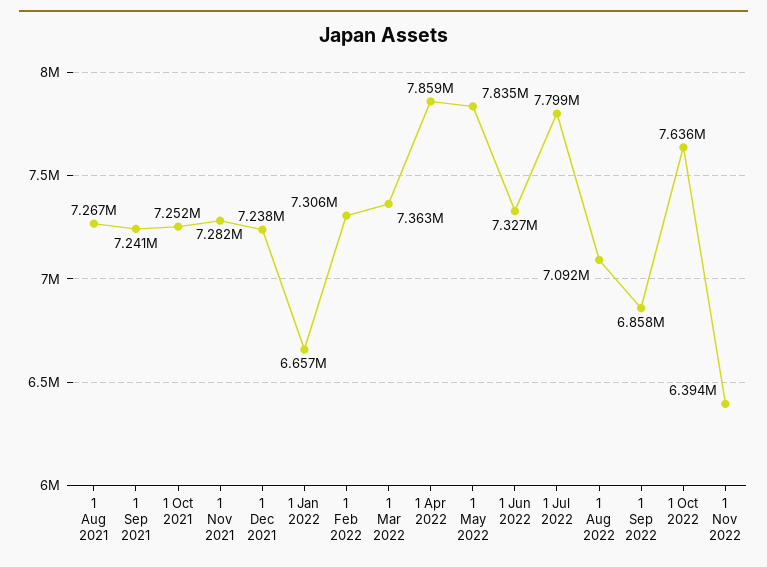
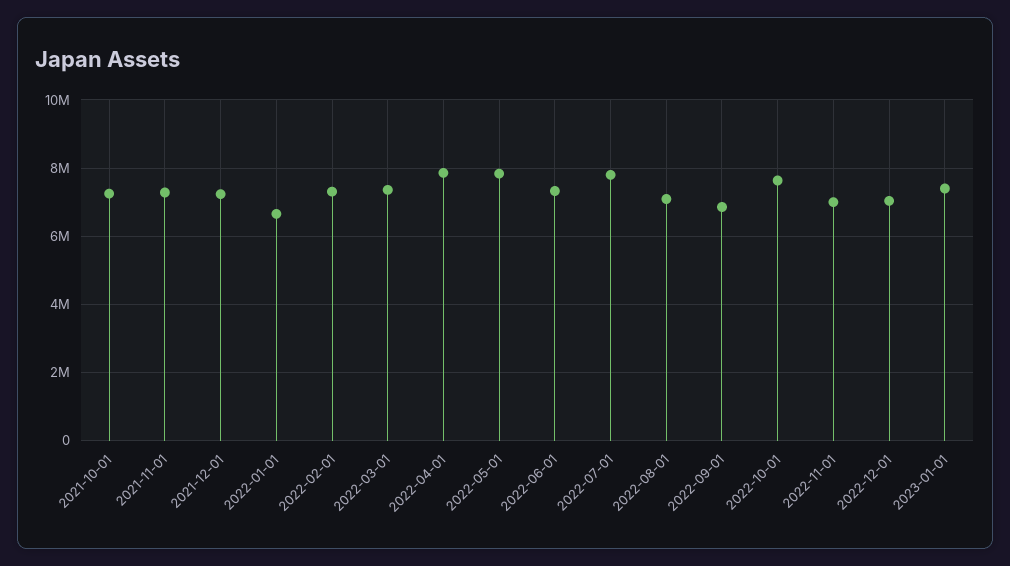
1 Aug 2021: 7267000 -> none
1 Sep 2021: 7241000 -> none
1 Nov 2022: 6394000 -> 7000000
2022-12-01: none -> 7000000
2023-01-01: none -> 7400000

